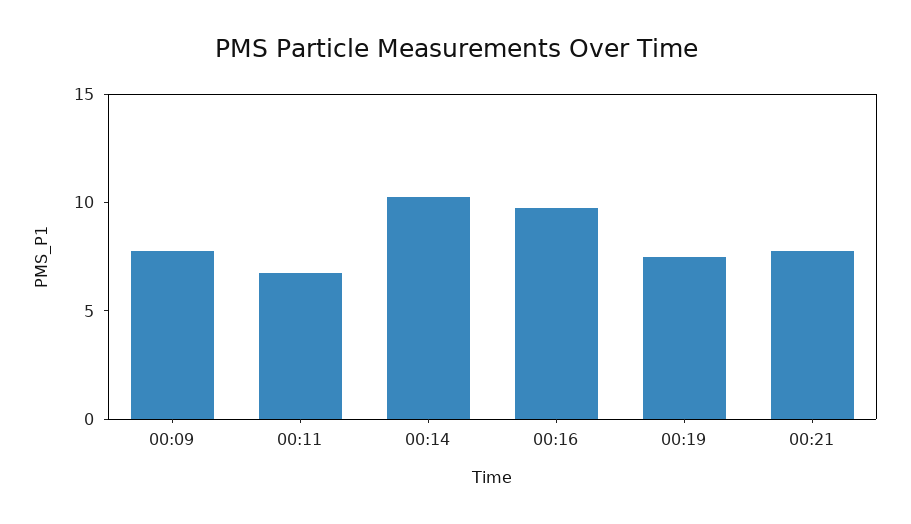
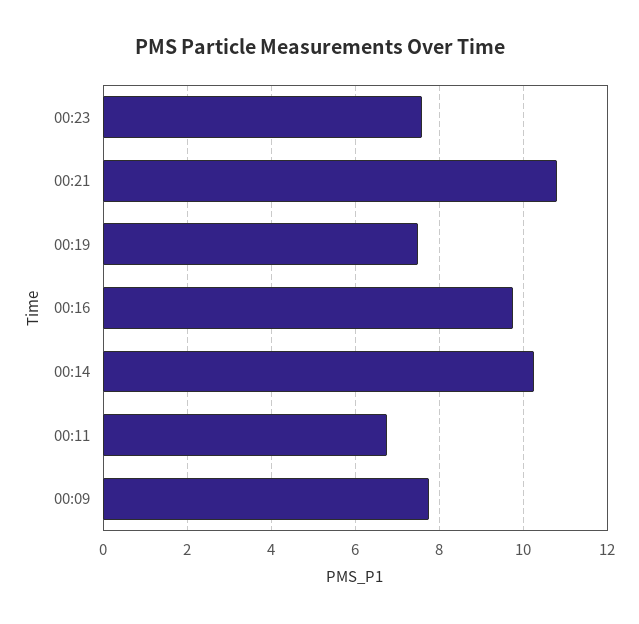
00:21: 8 -> 10.8
00:23: none -> 7.6

